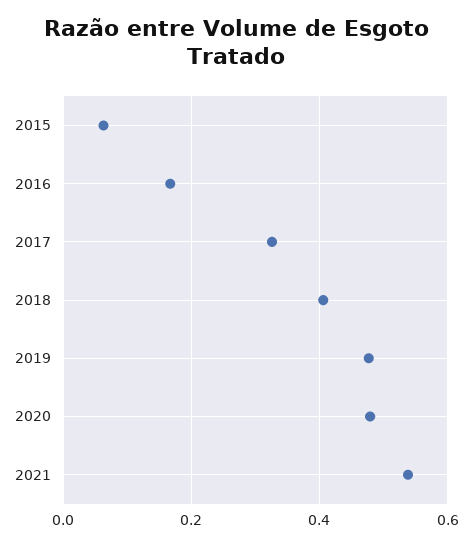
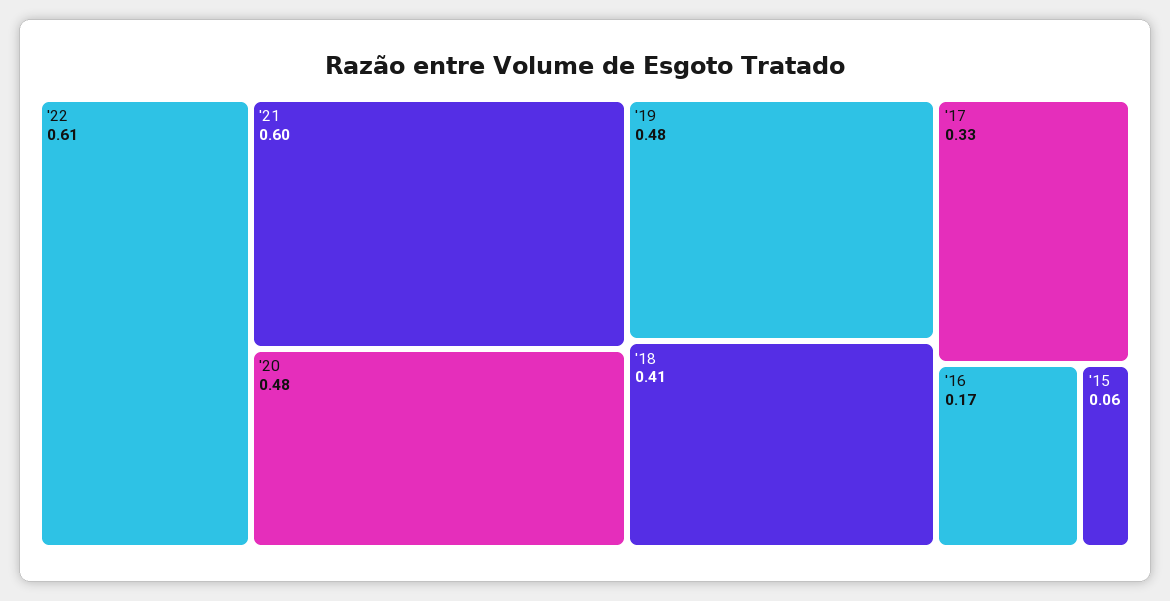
2021: 0.54 -> 0.6
'22: none -> 0.61

